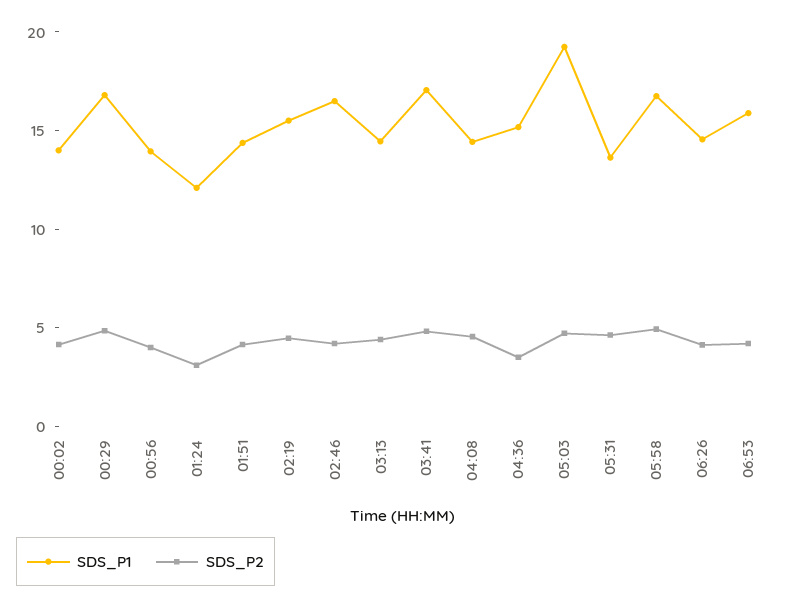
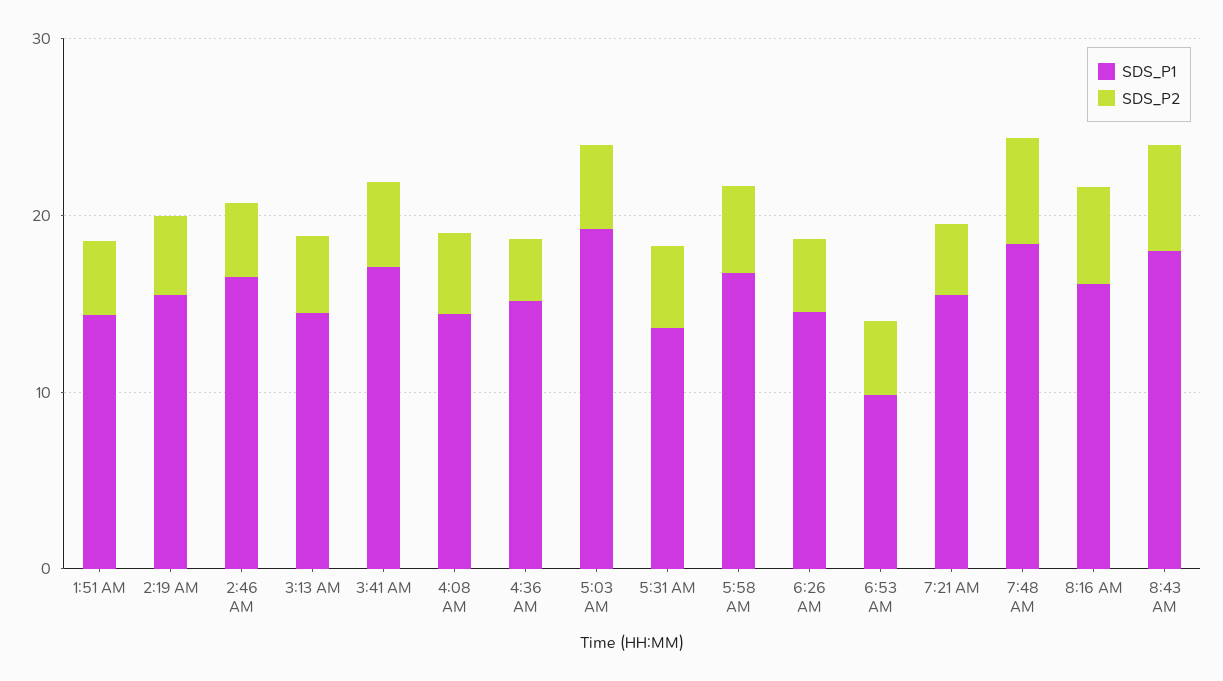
SDS_P1, 00:02: 14 -> none
SDS_P2, 00:02: 4 -> none
SDS_P1, 00:29: 17 -> none
SDS_P2, 00:29: 5 -> none
SDS_P1, 00:56: 14 -> none
SDS_P2, 00:56: 4 -> none
SDS_P1, 01:24: 12 -> none
SDS_P2, 01:24: 3 -> none
SDS_P1, 06:53: 16 -> 10
SDS_P1, 7:21 AM: none -> 16
SDS_P2, 7:21 AM: none -> 4
SDS_P1, 7:48 AM: none -> 18
SDS_P2, 7:48 AM: none -> 6
SDS_P1, 8:16 AM: none -> 16
SDS_P2, 8:16 AM: none -> 6
SDS_P1, 8:43 AM: none -> 18
SDS_P2, 8:43 AM: none -> 6

